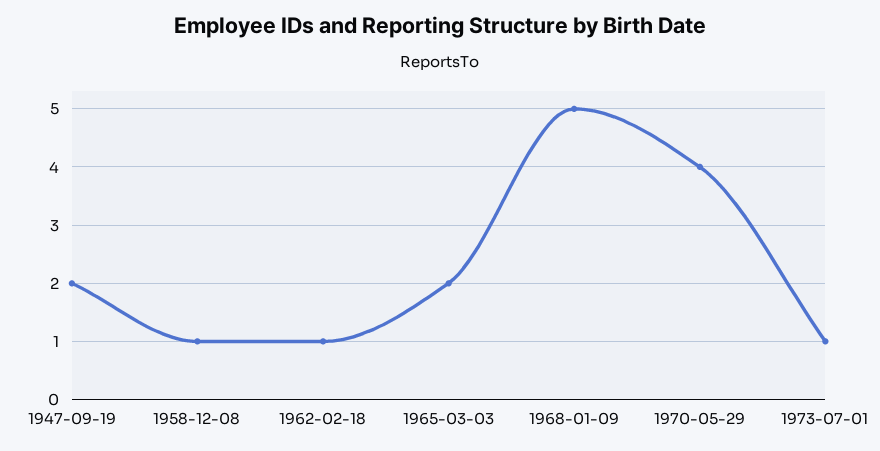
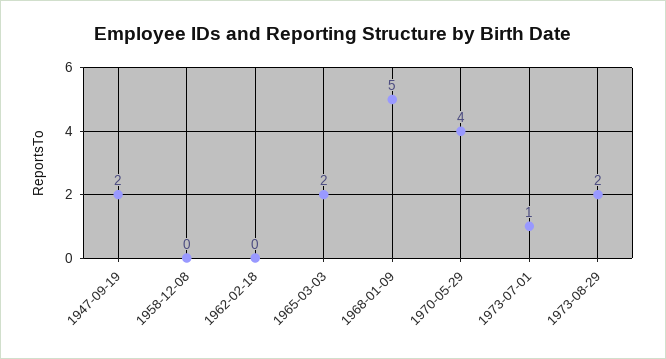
1958-12-08: 1 -> 0
1962-02-18: 1 -> 0
1973-08-29: none -> 2

